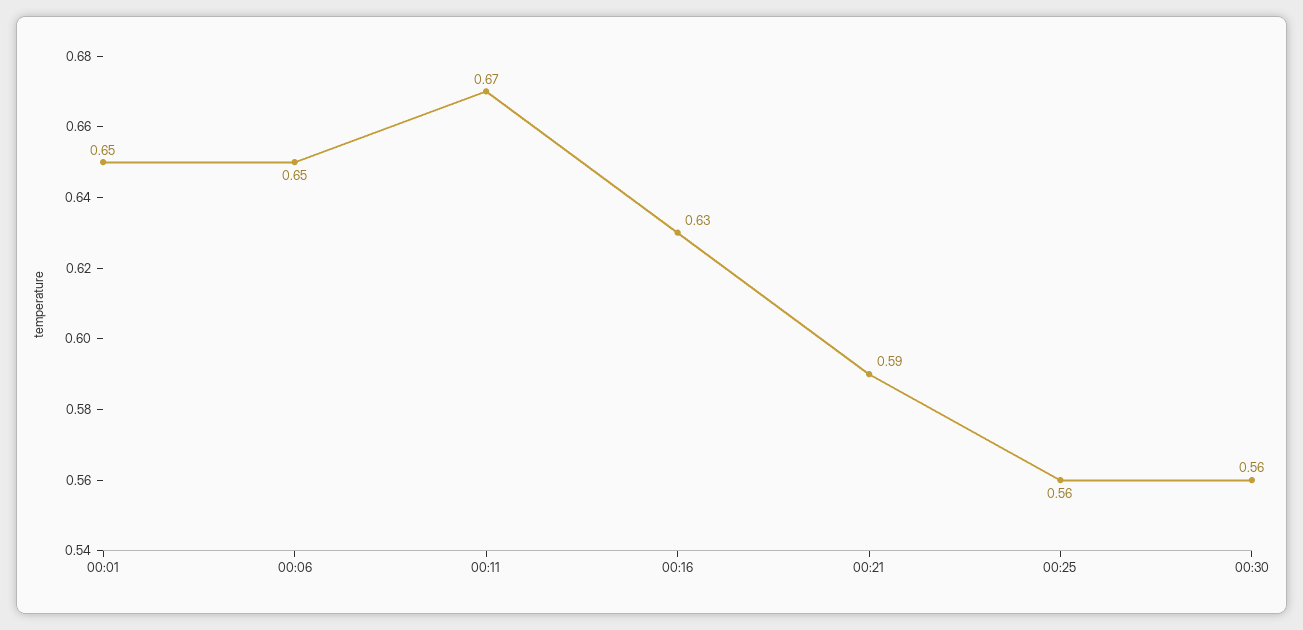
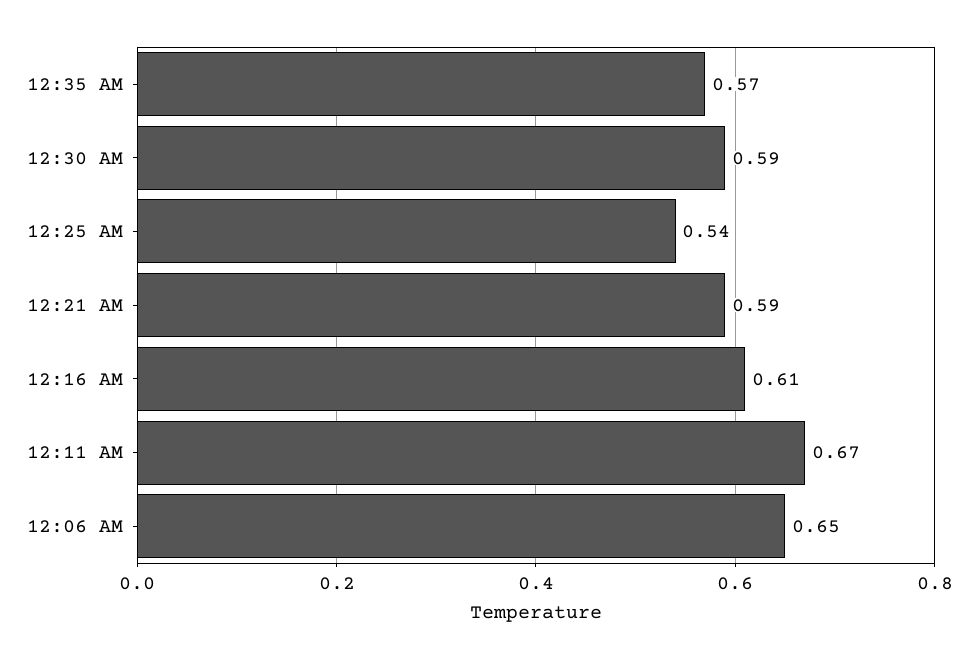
00:01: 0.65 -> none
00:16: 0.63 -> 0.61
00:25: 0.56 -> 0.54
00:30: 0.56 -> 0.59
12:35 AM: none -> 0.57

